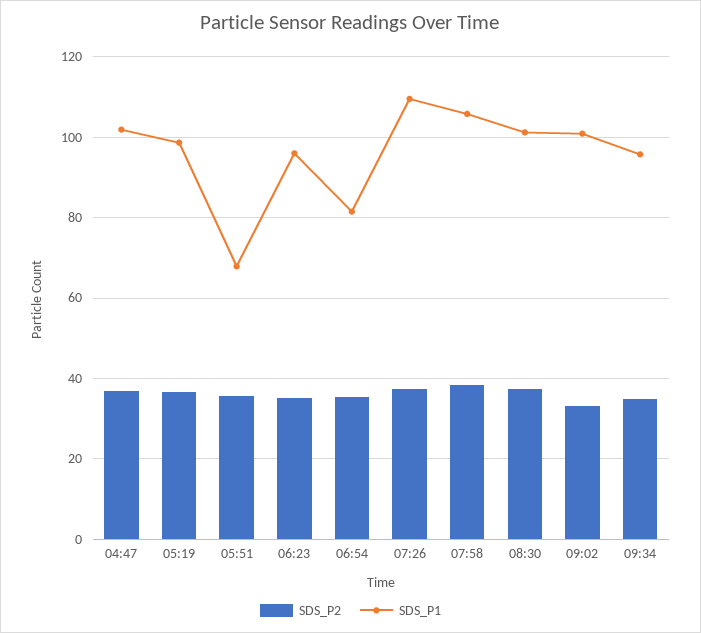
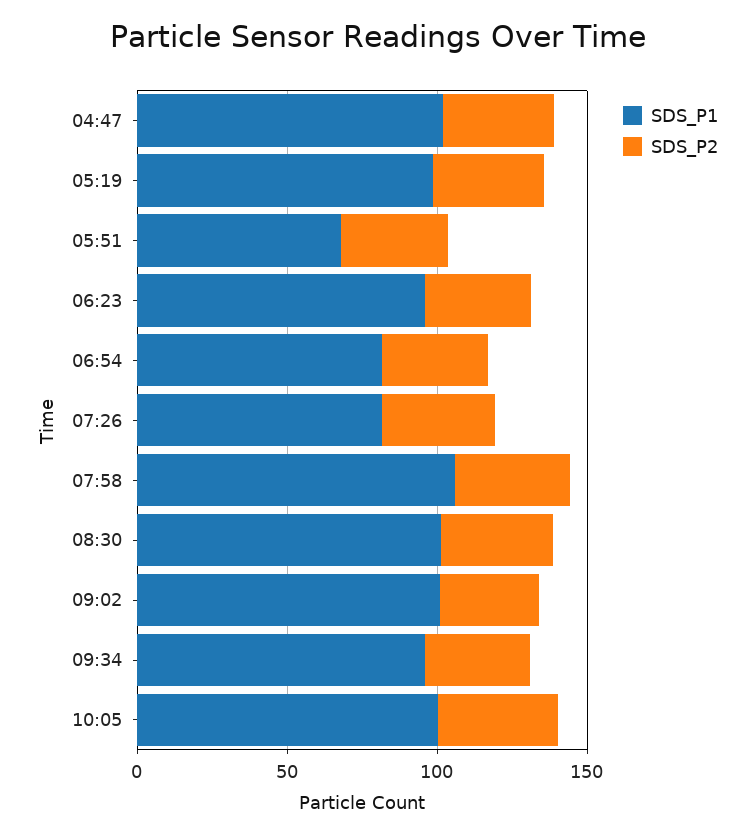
SDS_P1, 07:26: 110 -> 80
SDS_P1, 10:05: none -> 100
SDS_P2, 10:05: none -> 40

